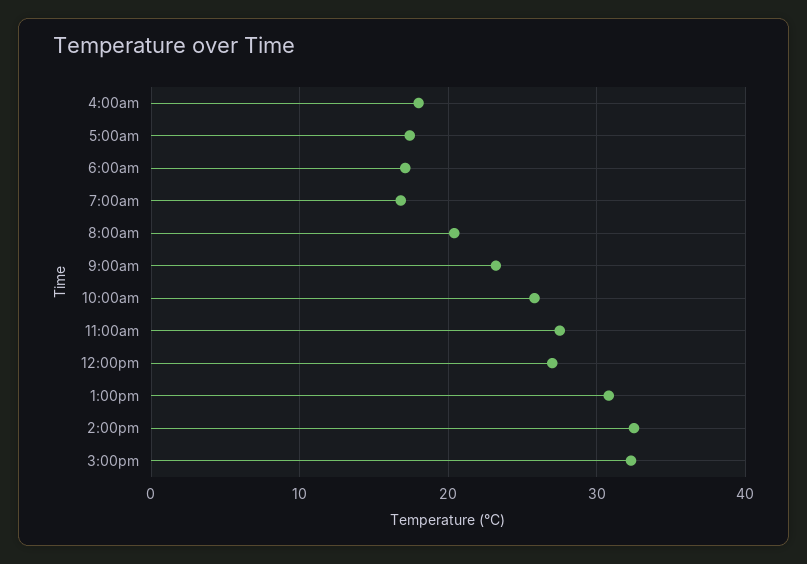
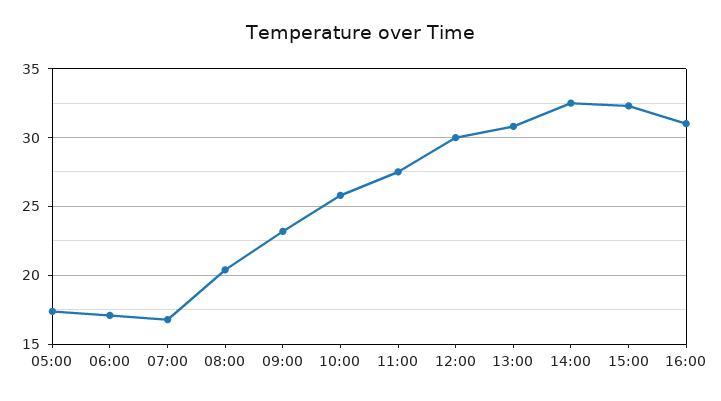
4:00am: 18 -> none
12:00pm: 27 -> 30
16:00: none -> 31

